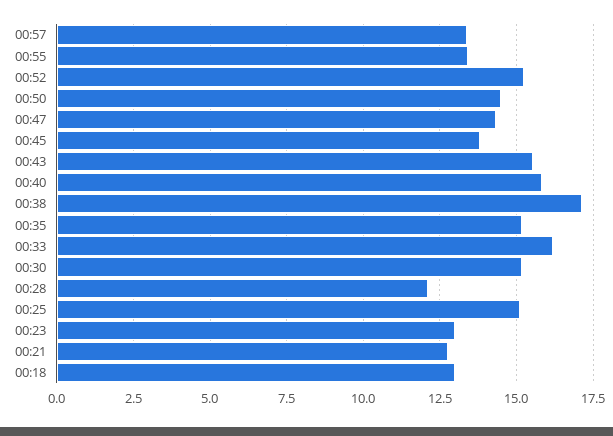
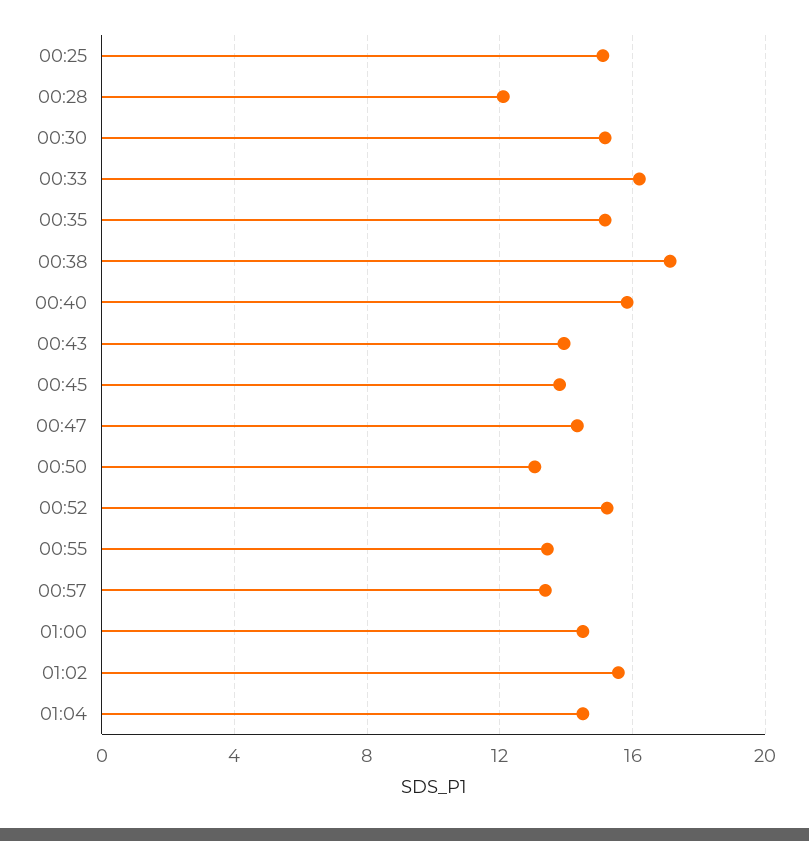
00:50: 14.5 -> 13
00:43: 15.5 -> 14
00:23: 13 -> none
00:21: 12.75 -> none
00:18: 13 -> none
01:00: none -> 14.5
01:02: none -> 15.5
01:04: none -> 14.5

